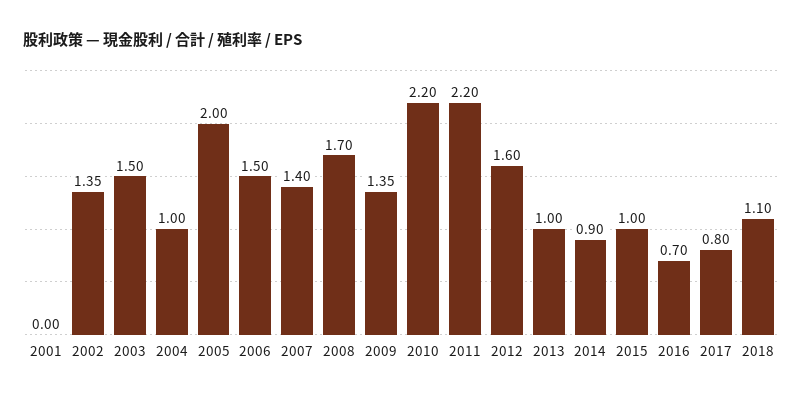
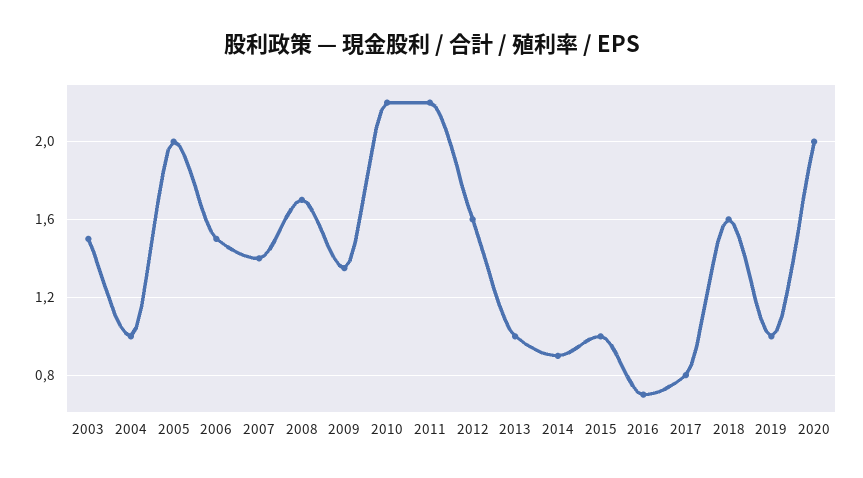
2001: 0 -> none
2002: 1.35 -> none
2018: 1.1 -> 1.6
2019: none -> 1
2020: none -> 2

